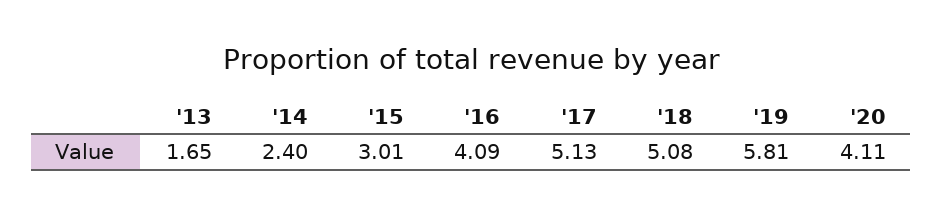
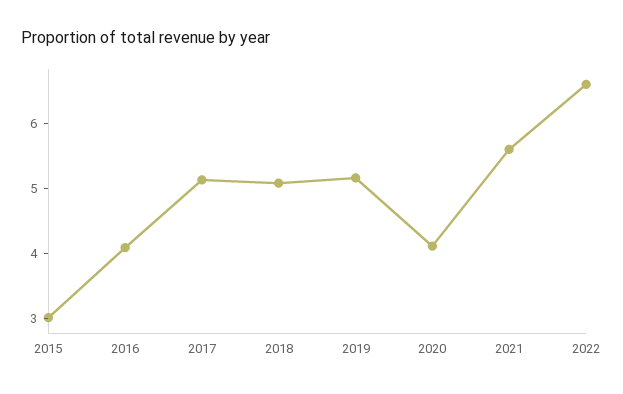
'13: 1.65 -> none
'14: 2.4 -> none
'19: 5.81 -> 5.2
2021: none -> 5.6
2022: none -> 6.6

